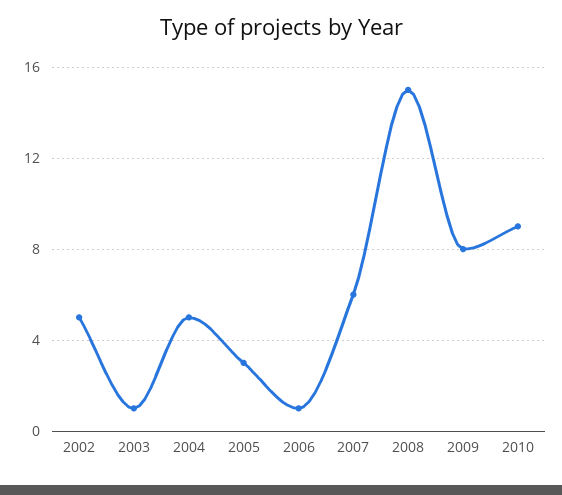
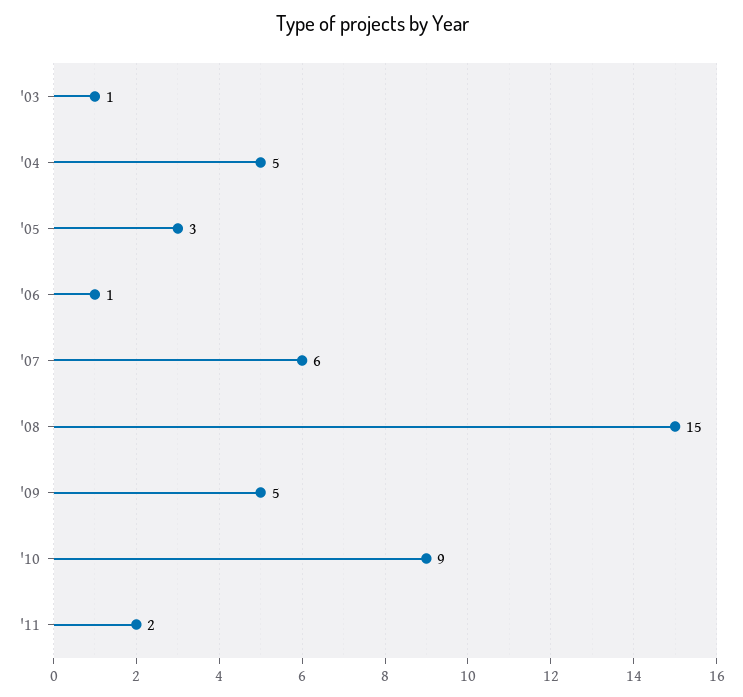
2002: 5 -> none
2009: 8 -> 5
'11: none -> 2

